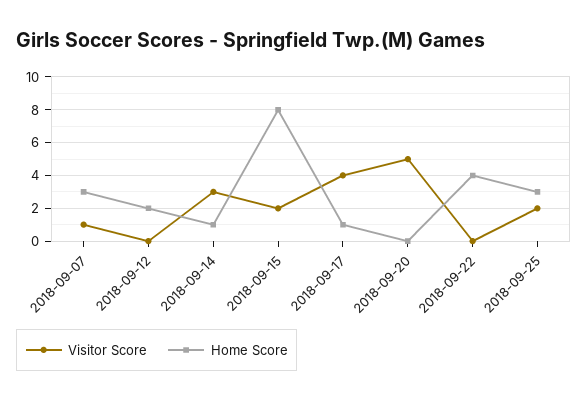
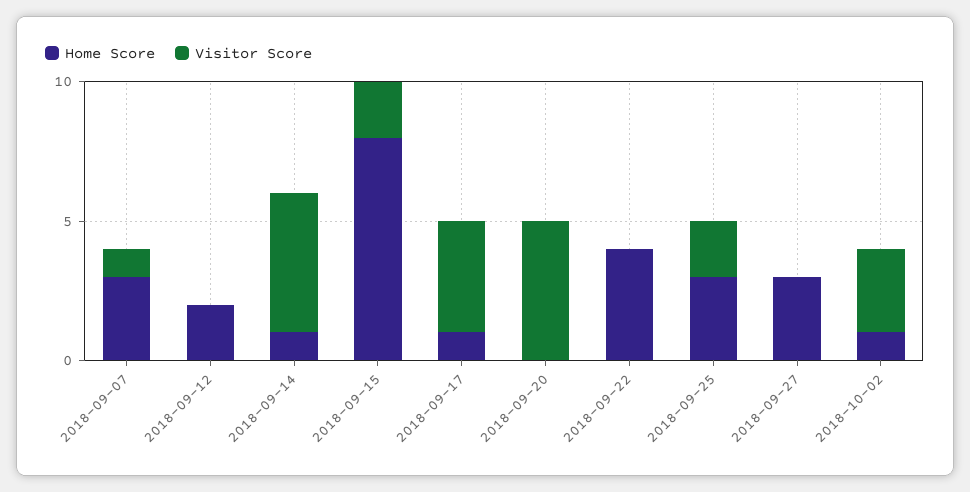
Visitor Score, 2018-09-14: 3 -> 5
Home Score, 2018-09-27: none -> 3
Visitor Score, 2018-09-27: none -> 0
Home Score, 2018-10-02: none -> 1
Visitor Score, 2018-10-02: none -> 3

